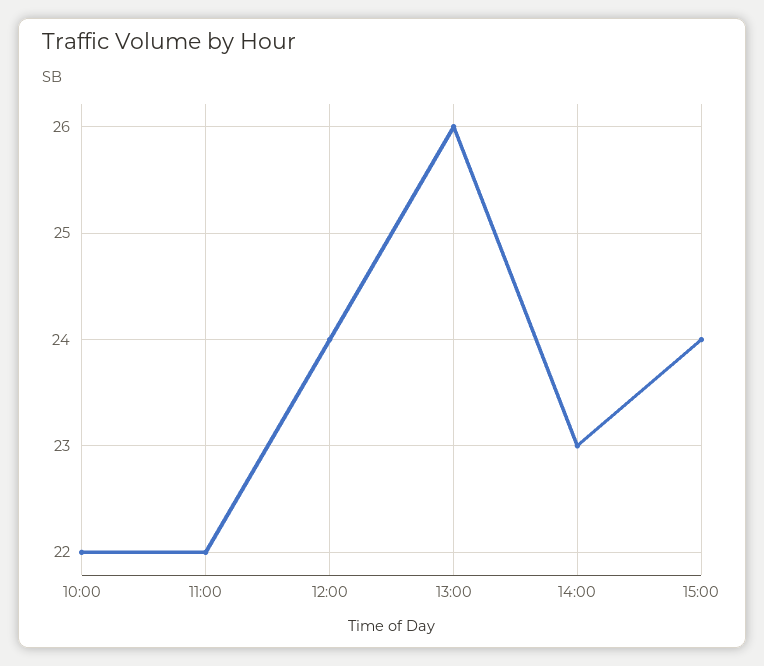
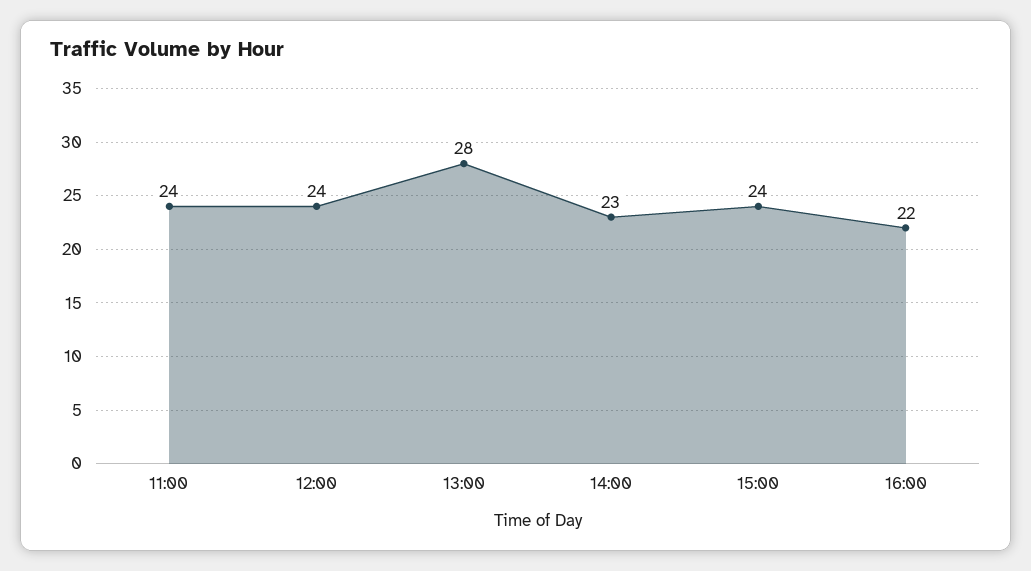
10:00: 22 -> none
11:00: 22 -> 24
13:00: 26 -> 28
16:00: none -> 22

